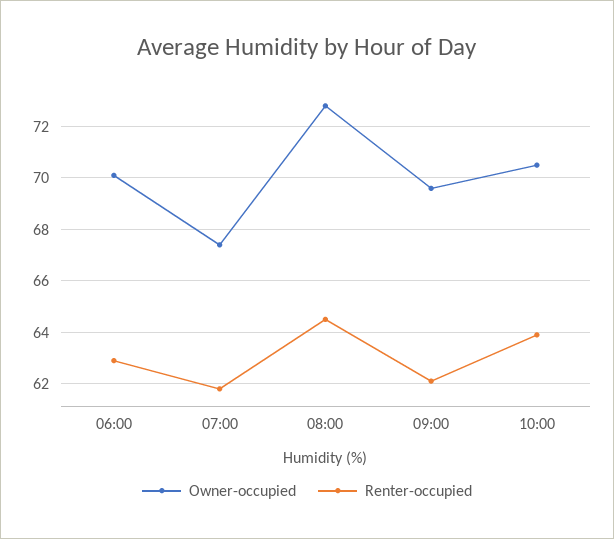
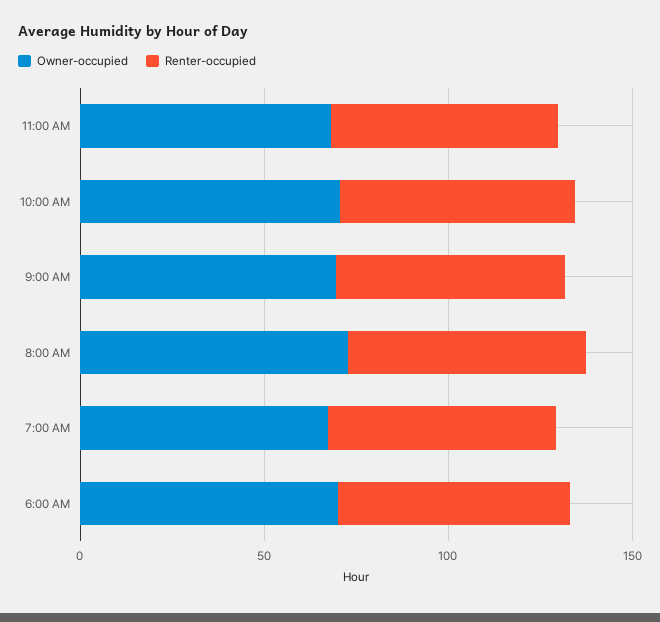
Owner-occupied, 11:00 AM: none -> 70
Renter-occupied, 11:00 AM: none -> 60

